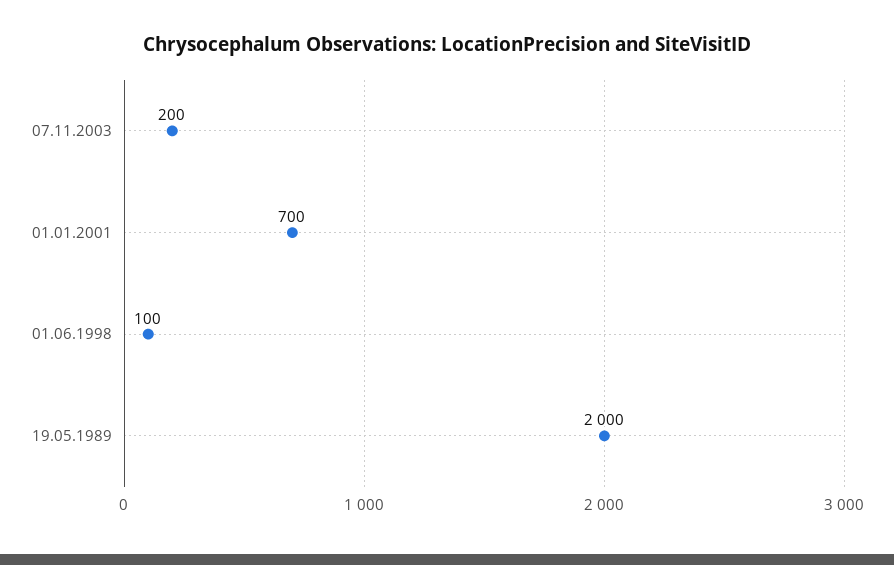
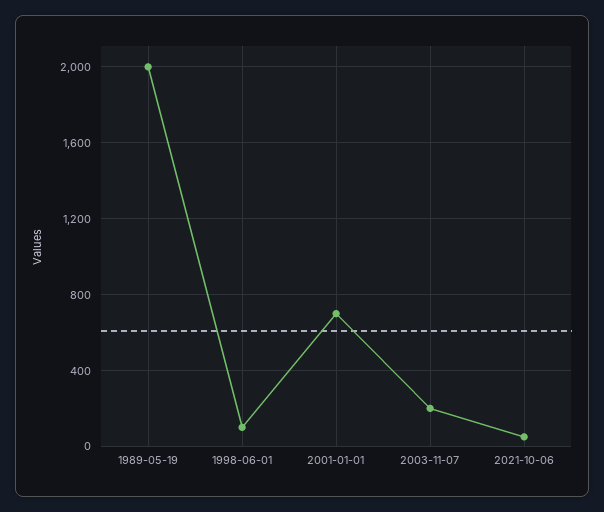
2021-10-06: none -> 50

